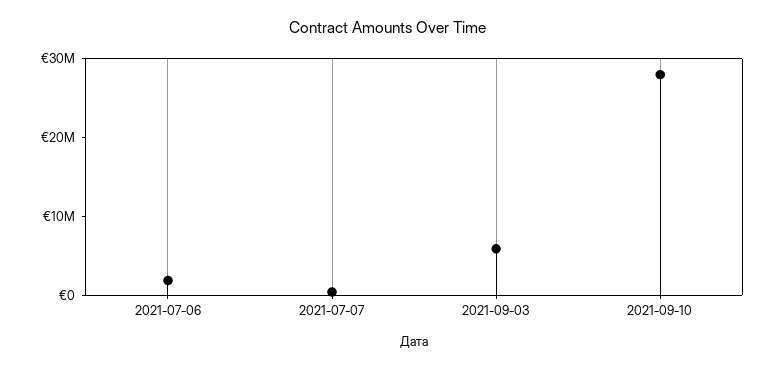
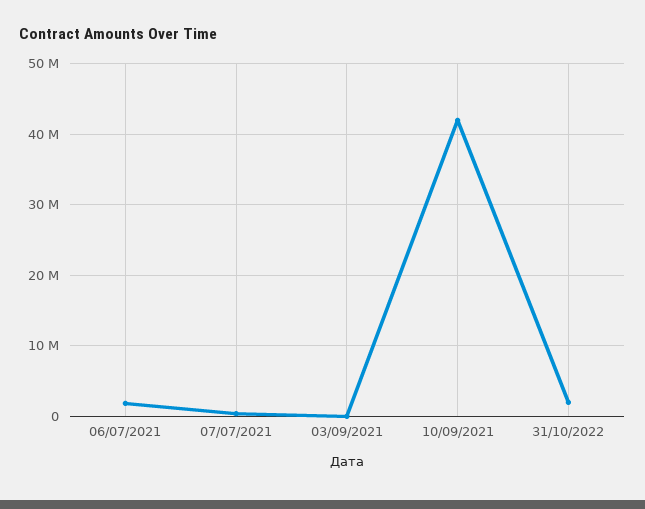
2021-09-03: 6000000 -> 0
2021-09-10: 28000000 -> 42000000
31/10/2022: none -> 2000000

